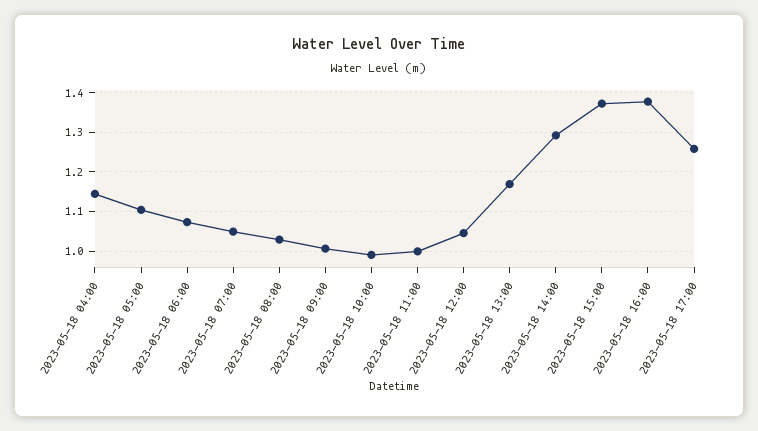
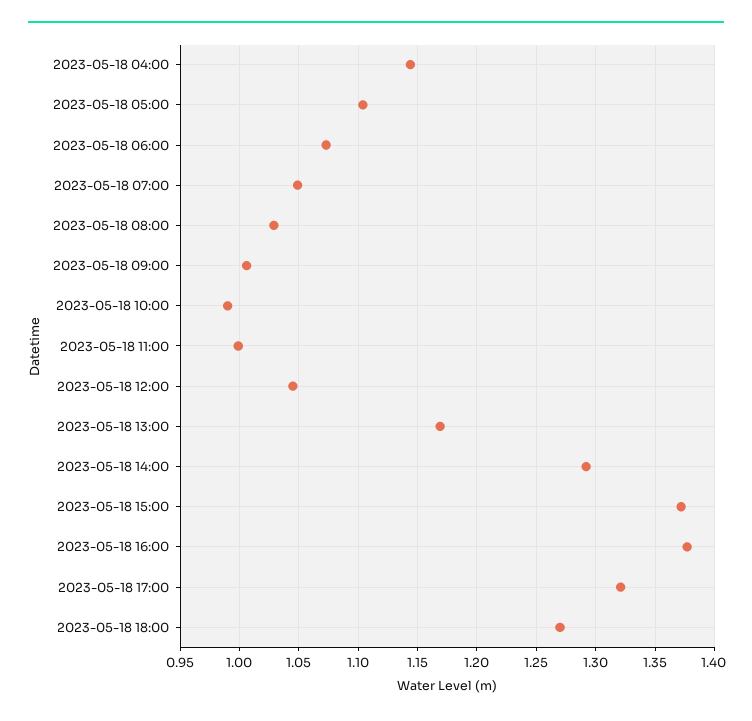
2023-05-18 17:00: 1.26 -> 1.32
2023-05-18 18:00: none -> 1.27

